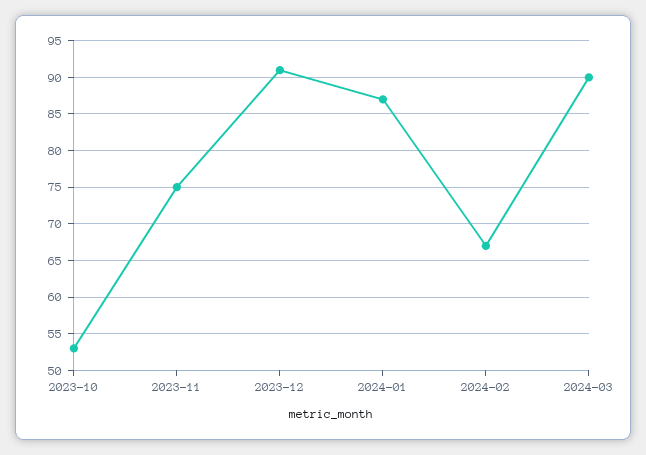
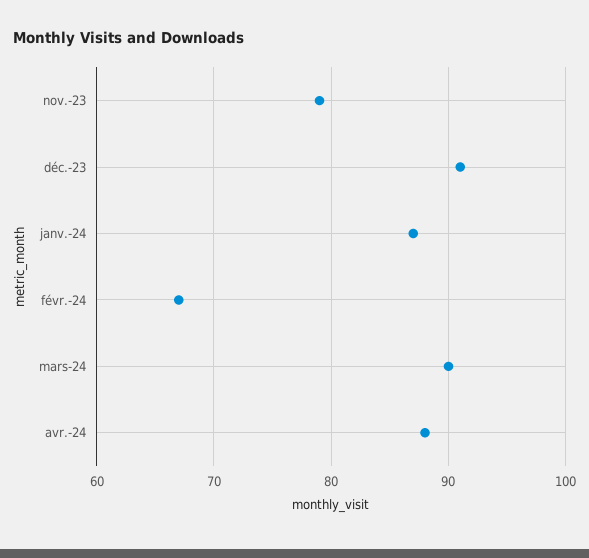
2023-10: 53 -> none
2023-11: 75 -> 79
avr.-24: none -> 88

